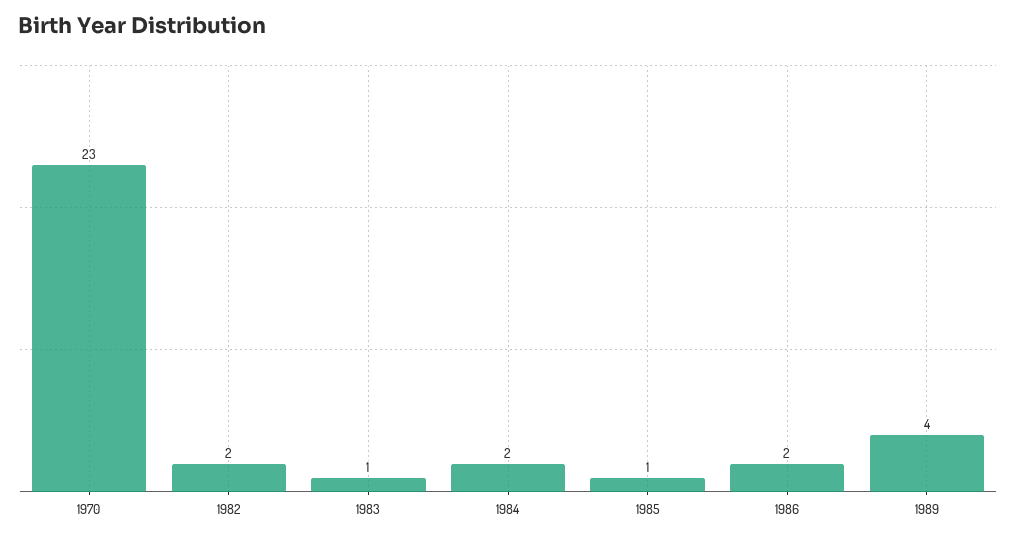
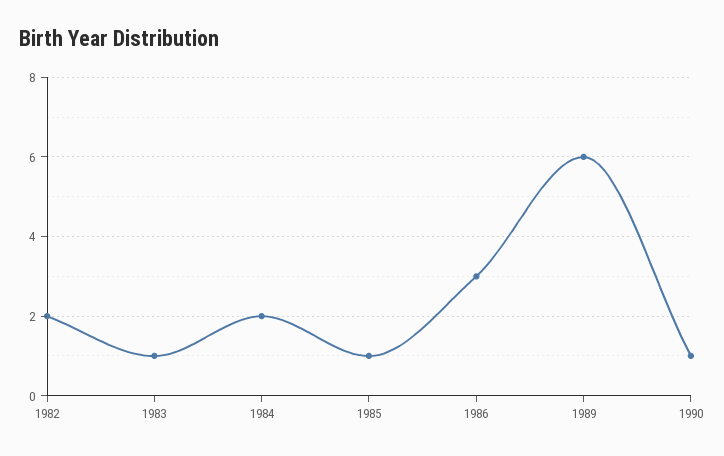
1970: 23 -> none
1986: 2 -> 3
1989: 4 -> 6
1990: none -> 1

